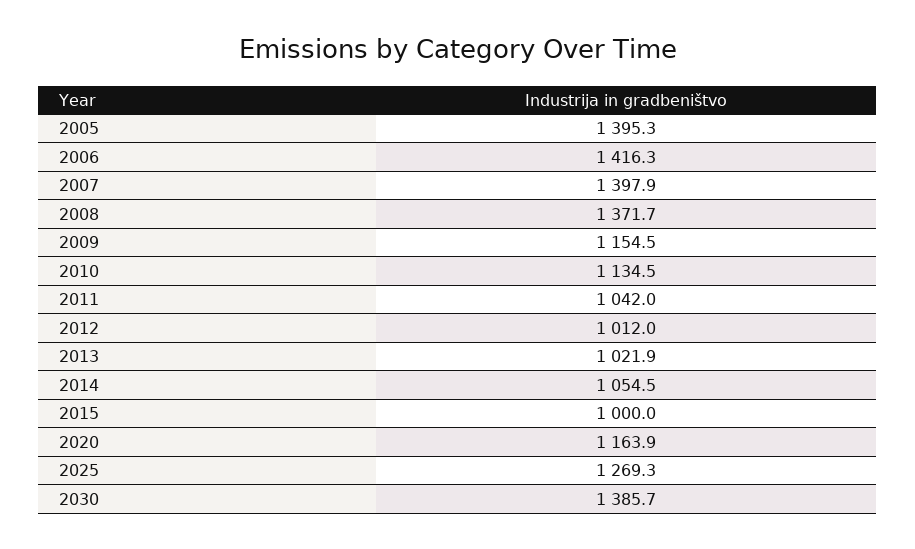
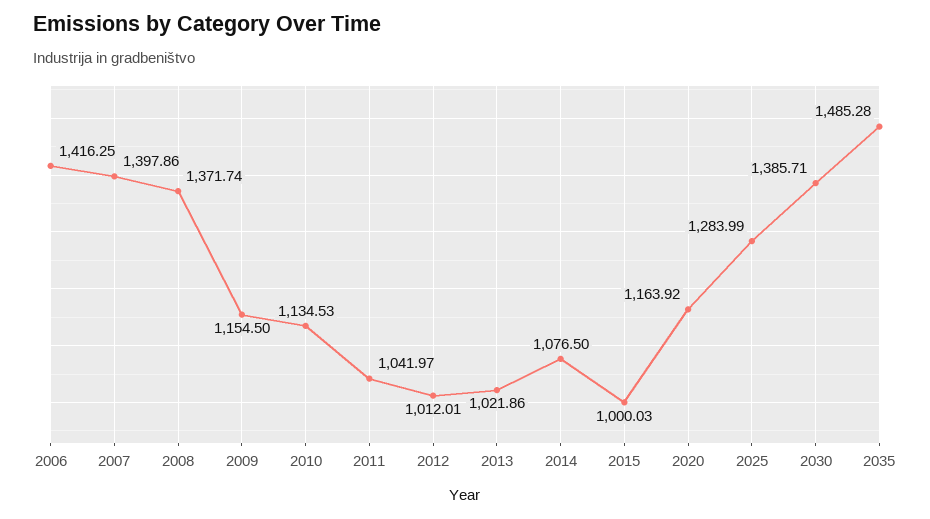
2005: 1395.3 -> none
2014: 1054.5 -> 1076.5
2025: 1269.3 -> 1283.99
2035: none -> 1485.28

